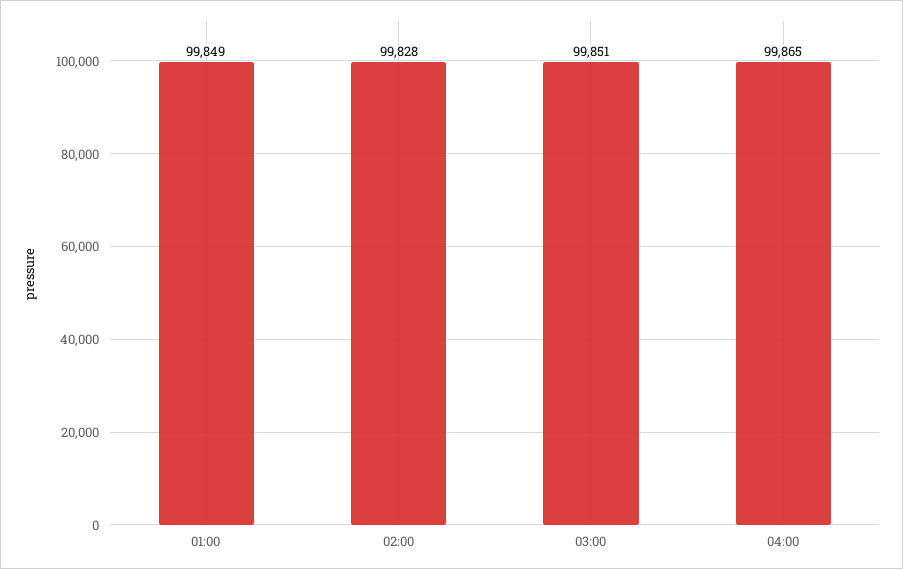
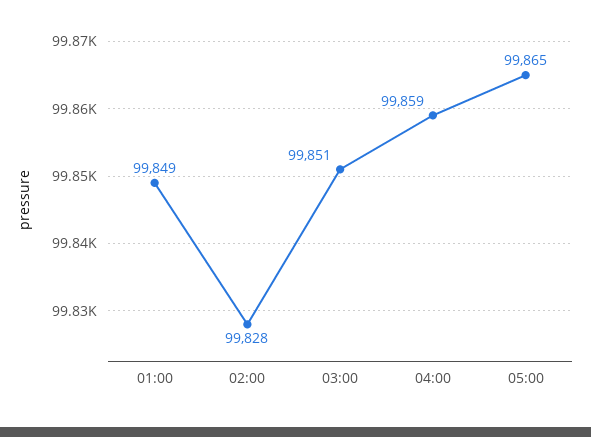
04:00: 99865 -> 99859
05:00: none -> 99865

